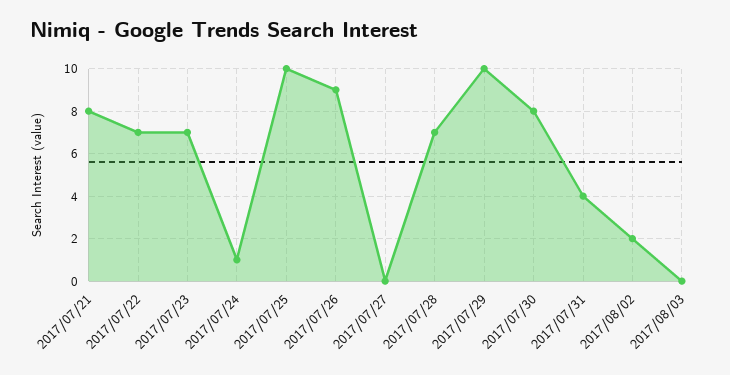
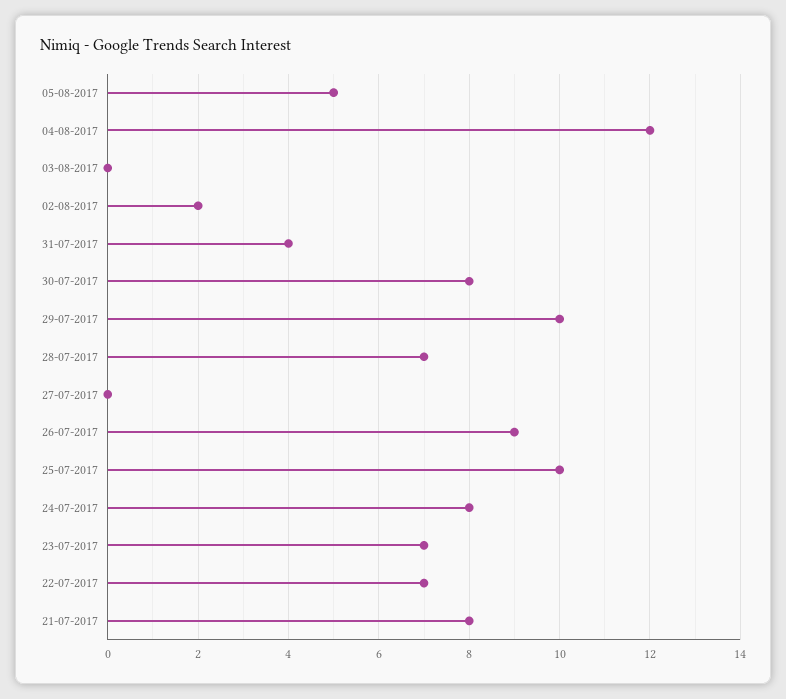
2017/07/24: 1 -> 8
05-08-2017: none -> 5
04-08-2017: none -> 12

